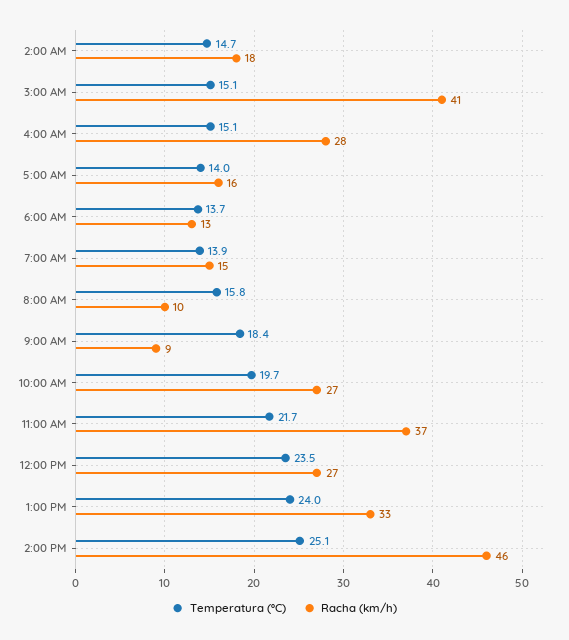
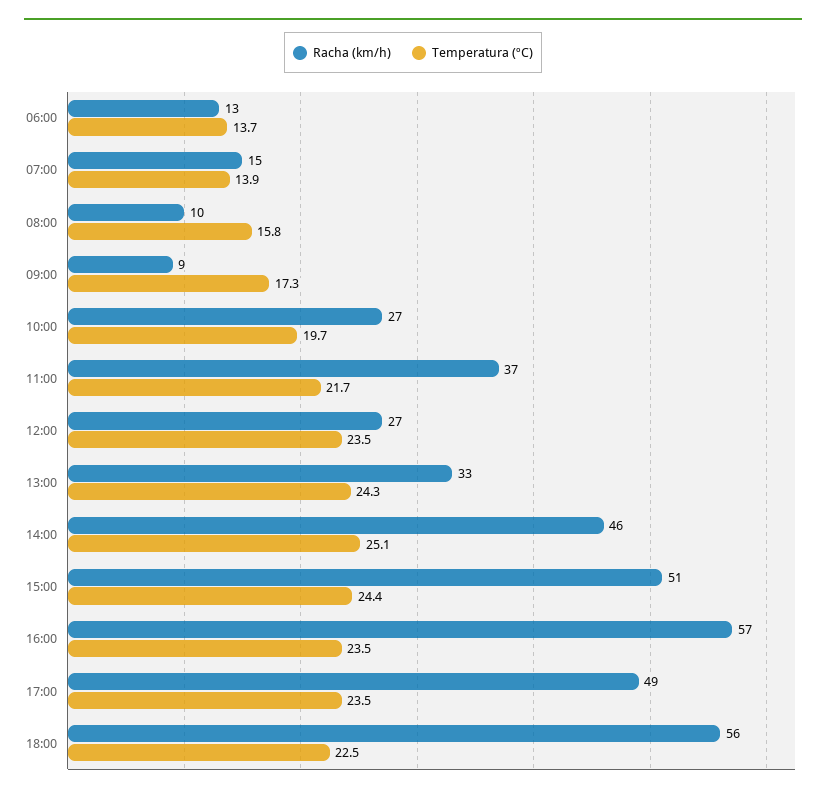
Temperatura (ºC), 2:00 AM: 14.7 -> none
Racha (km/h), 2:00 AM: 18 -> none
Temperatura (ºC), 3:00 AM: 15.1 -> none
Racha (km/h), 3:00 AM: 41 -> none
Temperatura (ºC), 4:00 AM: 15.1 -> none
Racha (km/h), 4:00 AM: 28 -> none
Temperatura (ºC), 5:00 AM: 14 -> none
Racha (km/h), 5:00 AM: 16 -> none
Temperatura (ºC), 9:00 AM: 18.4 -> 17.3
Temperatura (ºC), 1:00 PM: 24 -> 24.3
Racha (km/h), 15:00: none -> 51
Temperatura (ºC), 15:00: none -> 24.4
Racha (km/h), 16:00: none -> 57
Temperatura (ºC), 16:00: none -> 23.5
Racha (km/h), 17:00: none -> 49
Temperatura (ºC), 17:00: none -> 23.5
Racha (km/h), 18:00: none -> 56
Temperatura (ºC), 18:00: none -> 22.5

